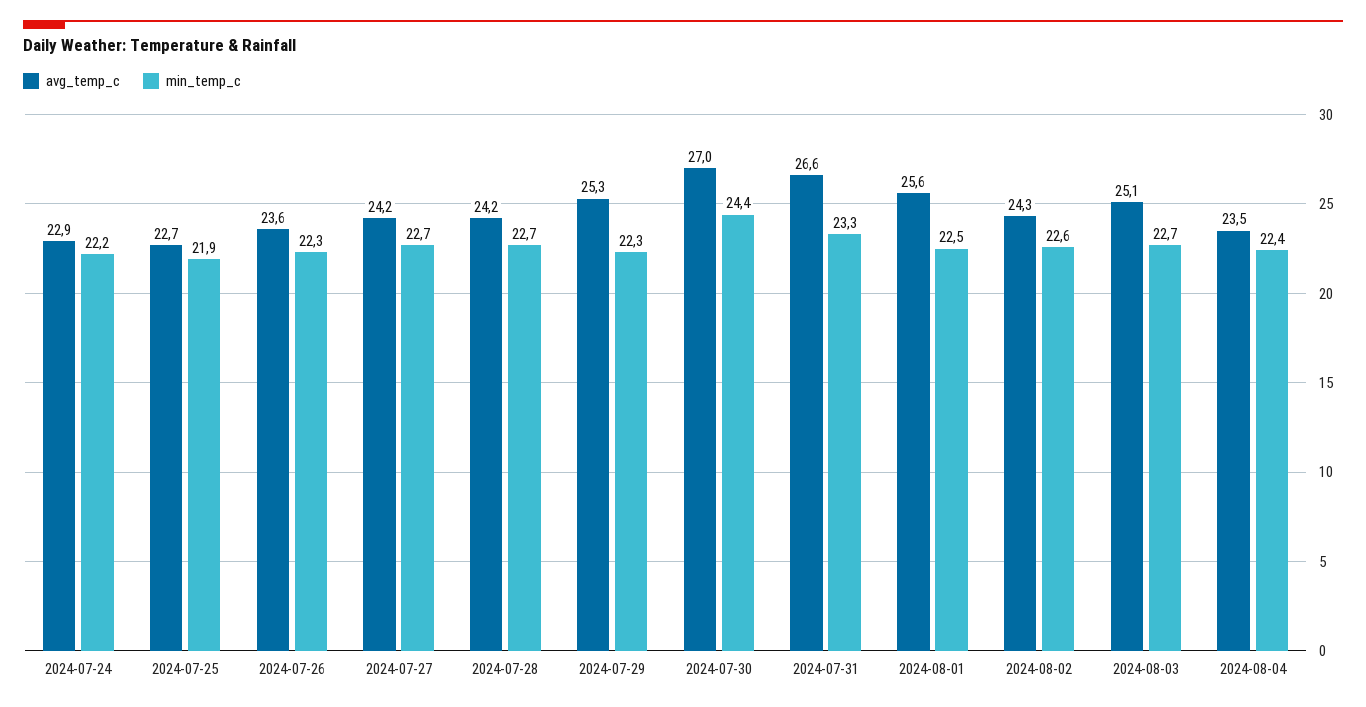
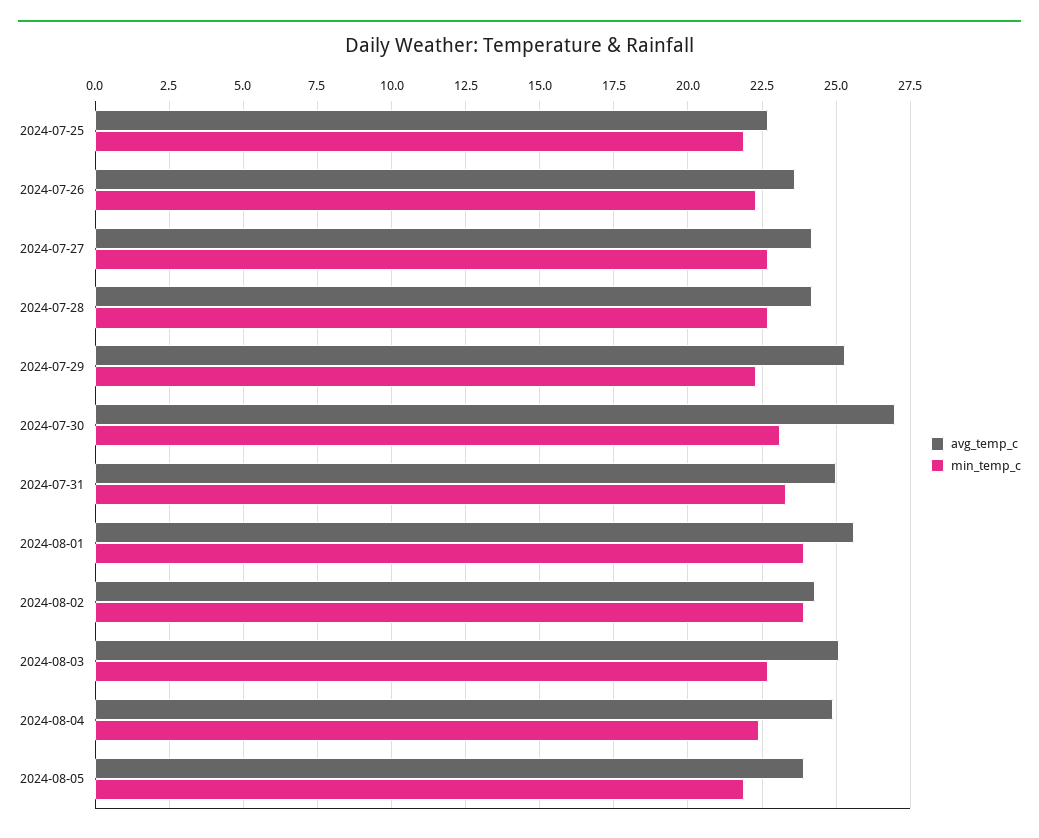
avg_temp_c, 2024-07-24: 22.9 -> none
min_temp_c, 2024-07-24: 22.2 -> none
min_temp_c, 2024-07-30: 24.4 -> 23
avg_temp_c, 2024-07-31: 26.6 -> 25
min_temp_c, 2024-08-01: 22.5 -> 24
min_temp_c, 2024-08-02: 22.6 -> 24
avg_temp_c, 2024-08-04: 23.5 -> 25
avg_temp_c, 2024-08-05: none -> 24
min_temp_c, 2024-08-05: none -> 22

